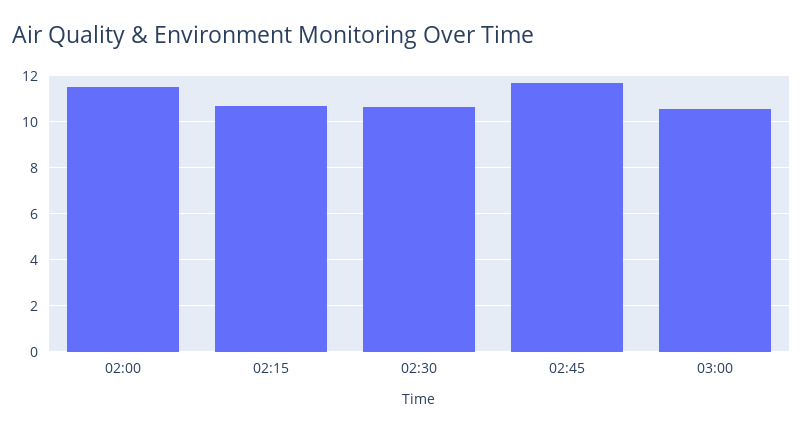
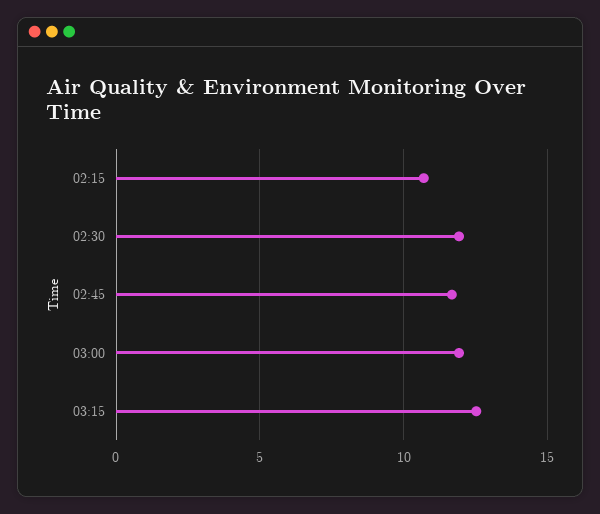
02:00: 11.5 -> none
02:30: 10.5 -> 12
03:00: 10.5 -> 12
03:15: none -> 12.5

